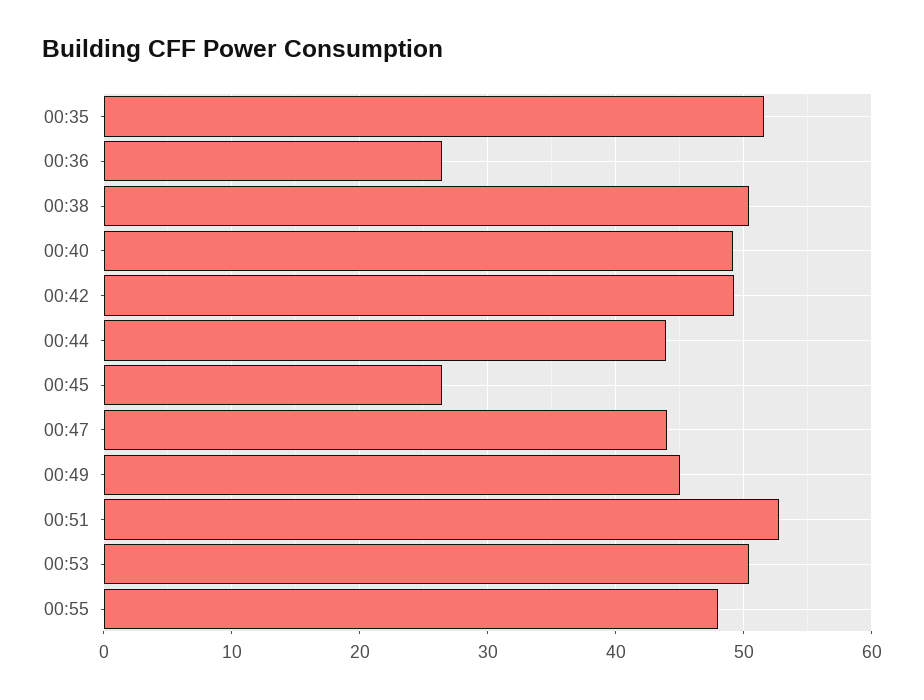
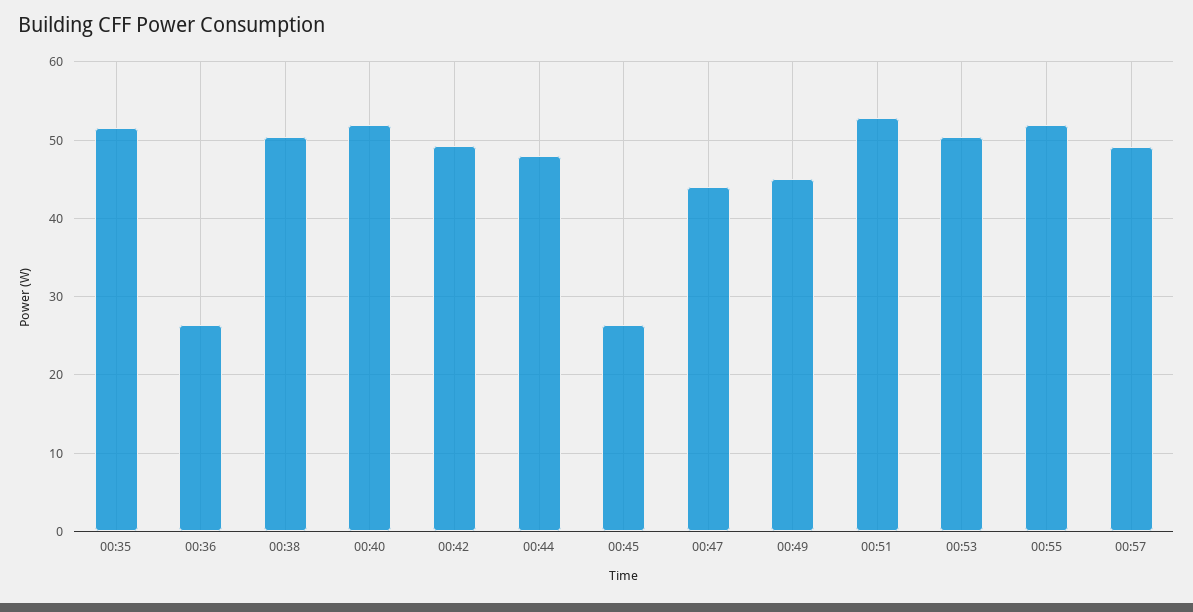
00:40: 49 -> 52
00:44: 44 -> 48
00:55: 48 -> 52
00:57: none -> 49

